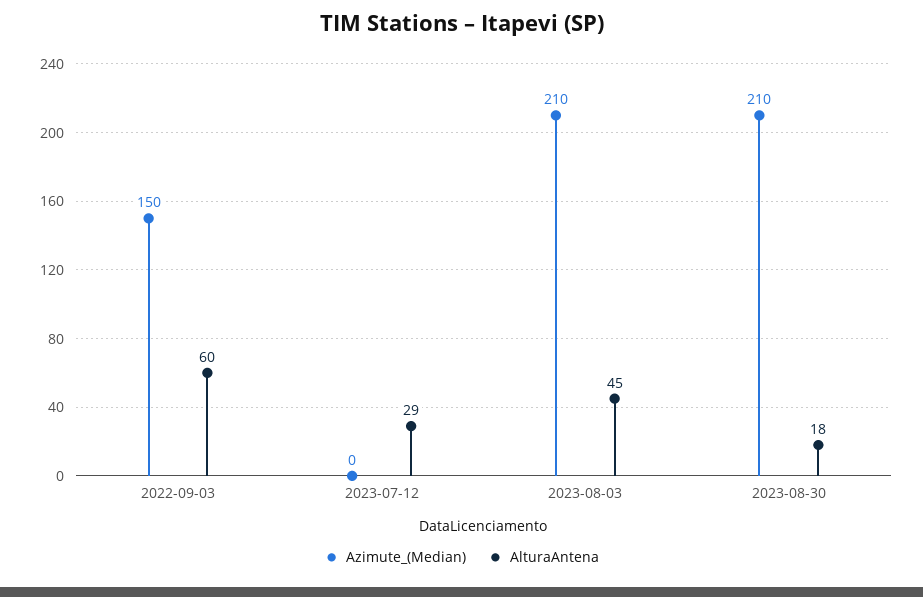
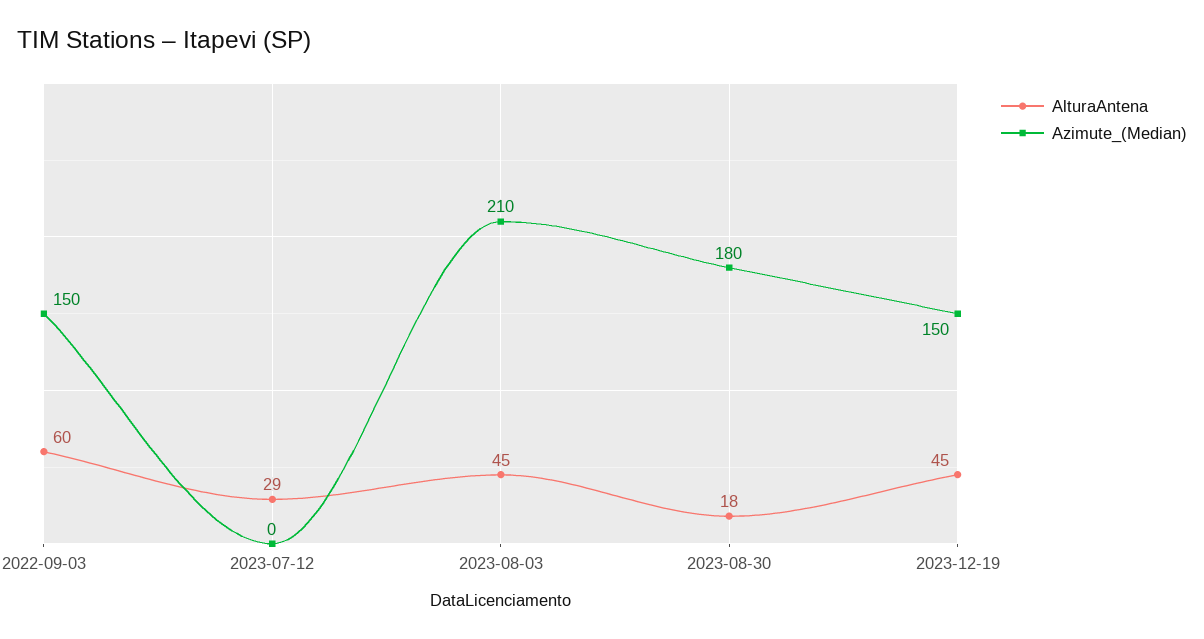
Azimute_(Median), 2023-08-30: 210 -> 180
AlturaAntena, 2023-12-19: none -> 45
Azimute_(Median), 2023-12-19: none -> 150

